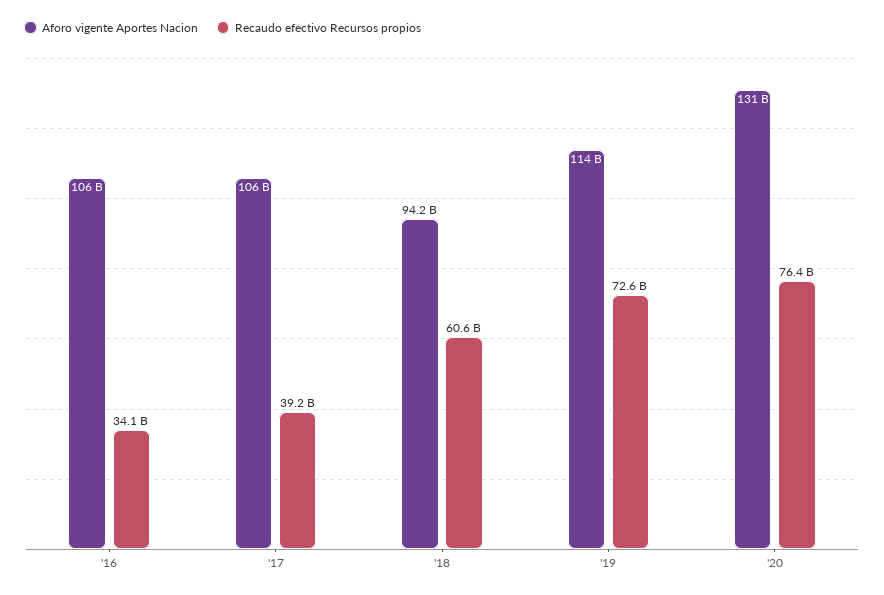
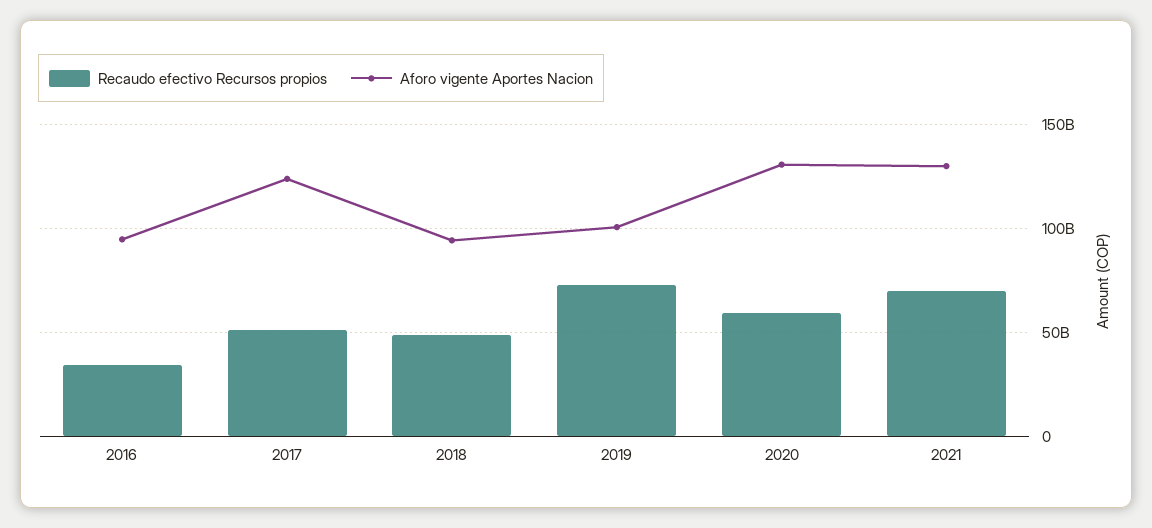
Aforo vigente Aportes Nacion, '16: 106000000000 -> 95000000000
Aforo vigente Aportes Nacion, '17: 106000000000 -> 125000000000
Recaudo efectivo Recursos propios, '17: 39200000000 -> 50000000000
Recaudo efectivo Recursos propios, '18: 60600000000 -> 50000000000
Aforo vigente Aportes Nacion, '19: 114000000000 -> 100000000000
Recaudo efectivo Recursos propios, '20: 76400000000 -> 60000000000
Recaudo efectivo Recursos propios, 2021: none -> 70000000000
Aforo vigente Aportes Nacion, 2021: none -> 130000000000

